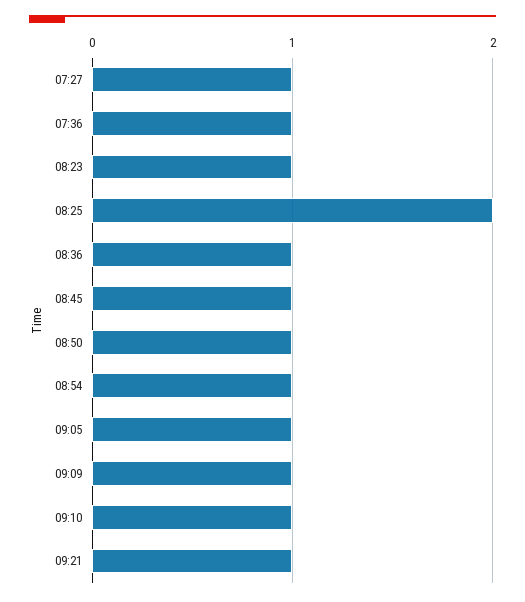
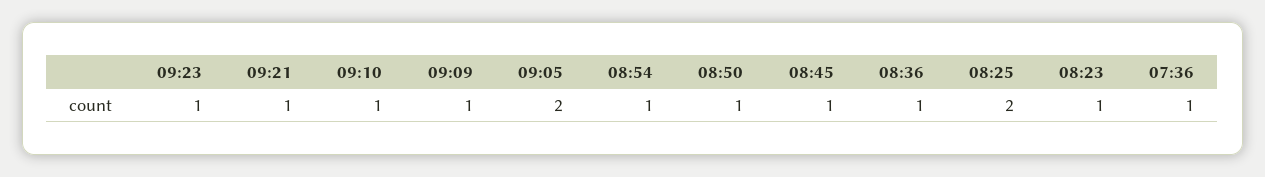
07:27: 1 -> none
09:05: 1 -> 2
09:23: none -> 1

